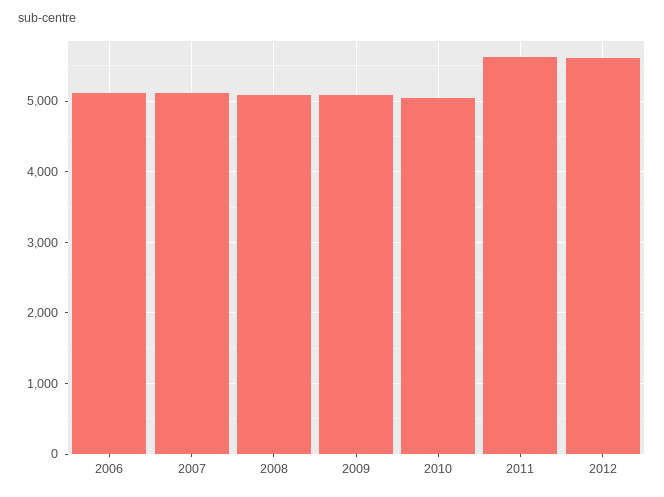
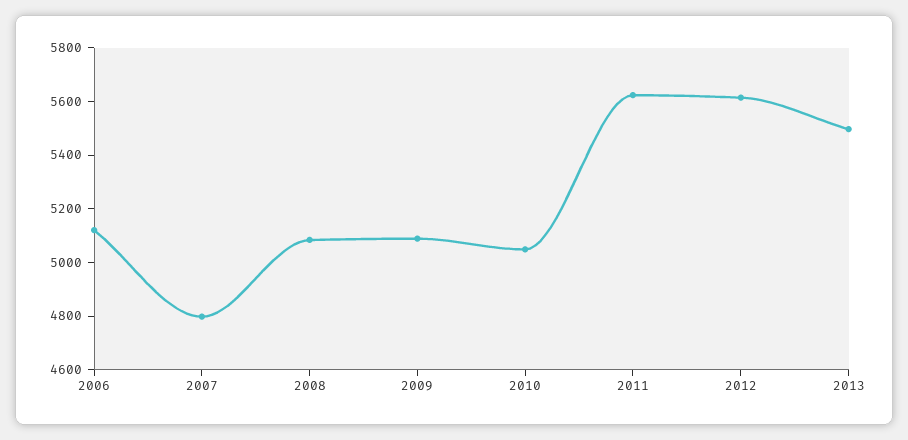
2007: 5100 -> 4800
2013: none -> 5500

